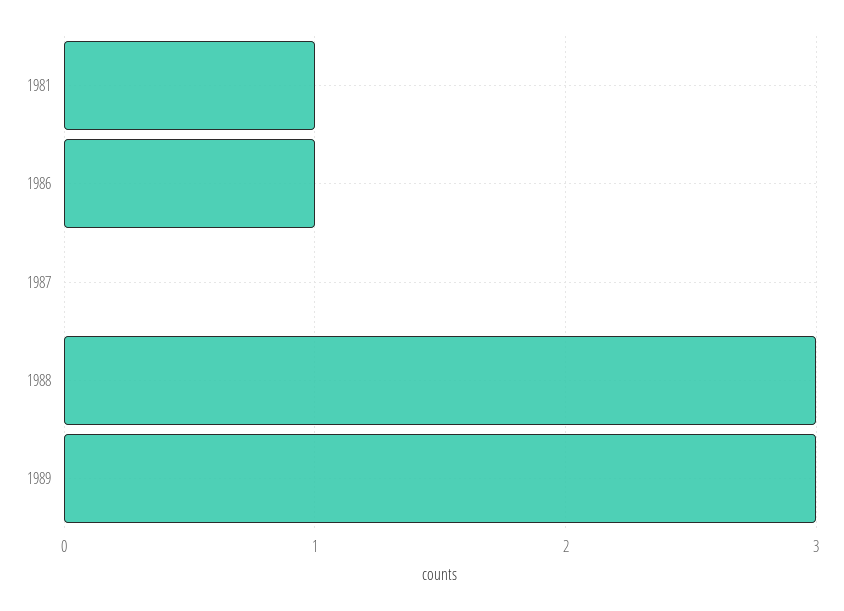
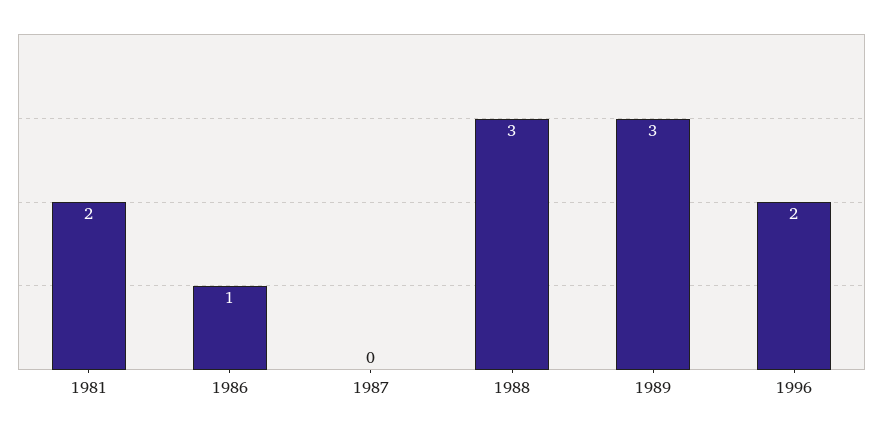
1981: 1 -> 2
1996: none -> 2

